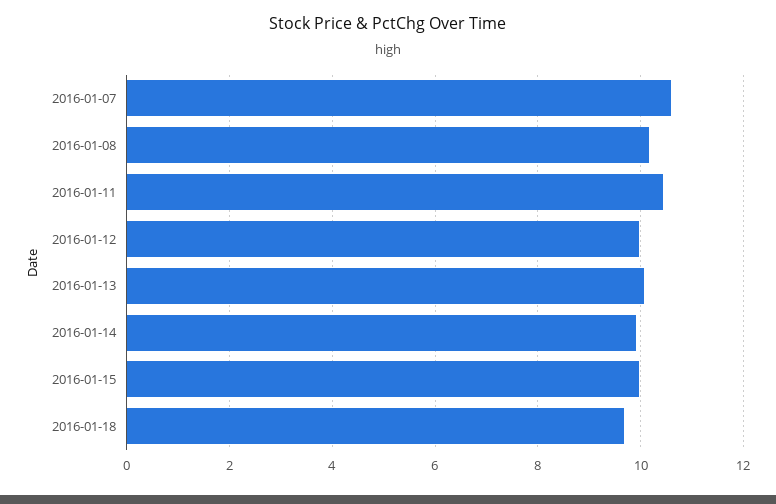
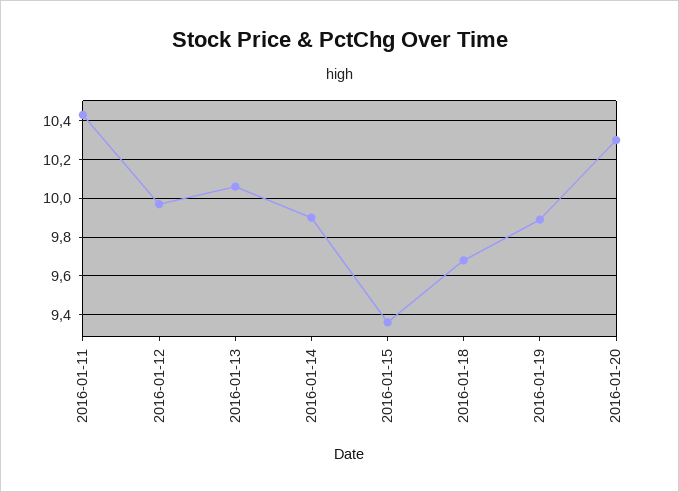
2016-01-07: 10.6 -> none
2016-01-08: 10.2 -> none
2016-01-15: 10 -> 9.35
2016-01-19: none -> 9.9
2016-01-20: none -> 10.3

